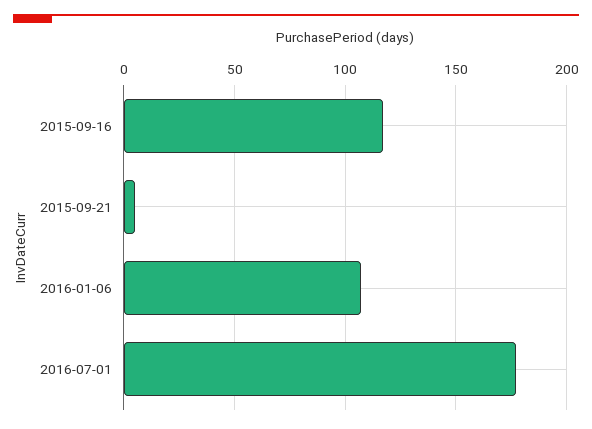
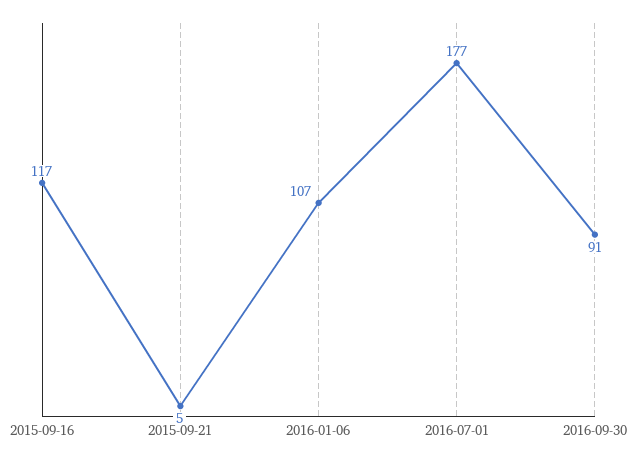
2016-09-30: none -> 91

